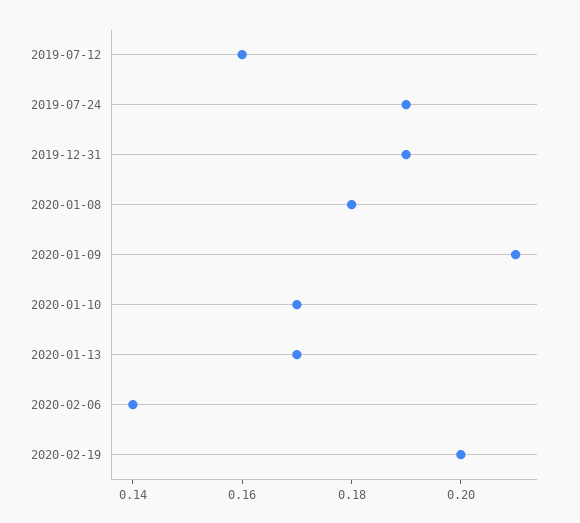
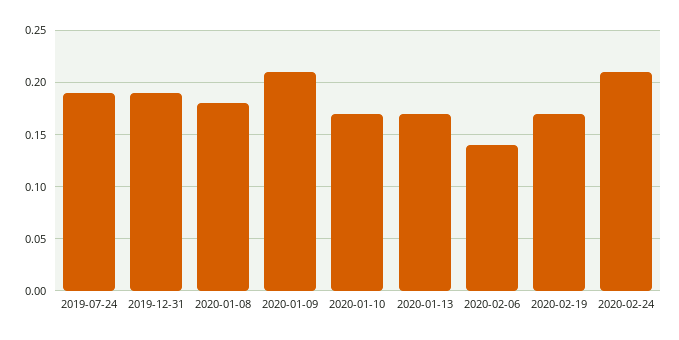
2019-07-12: 0.16 -> none
2020-02-19: 0.2 -> 0.17
2020-02-24: none -> 0.21

